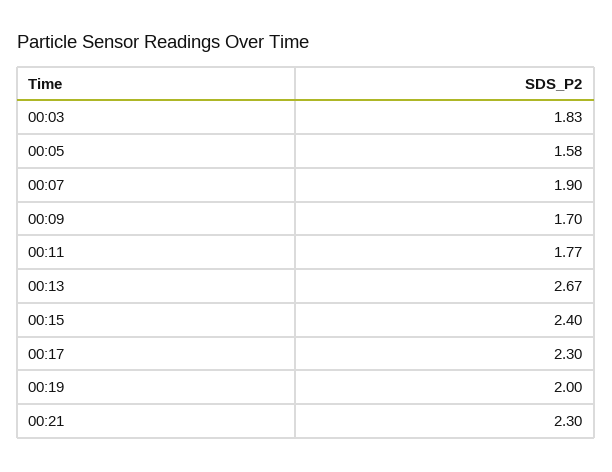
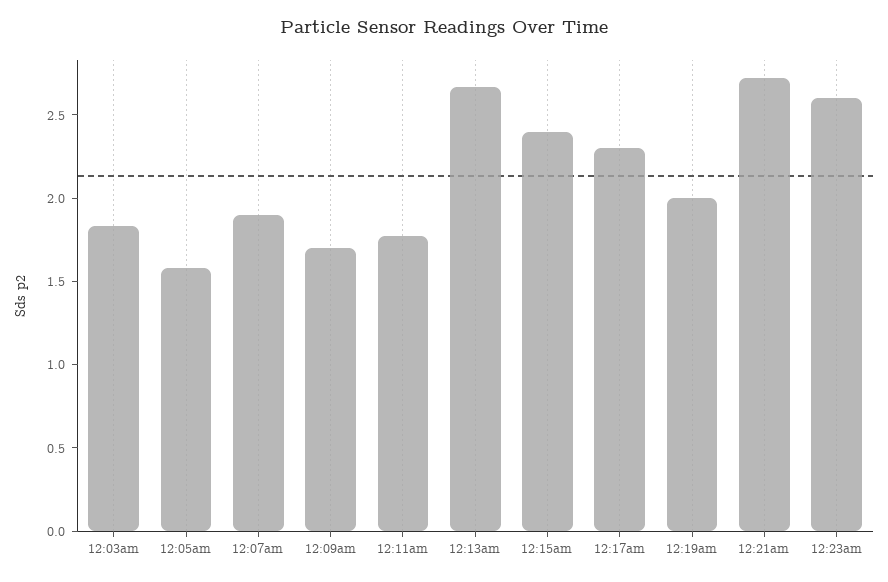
00:21: 2.3 -> 2.7
12:23am: none -> 2.6

